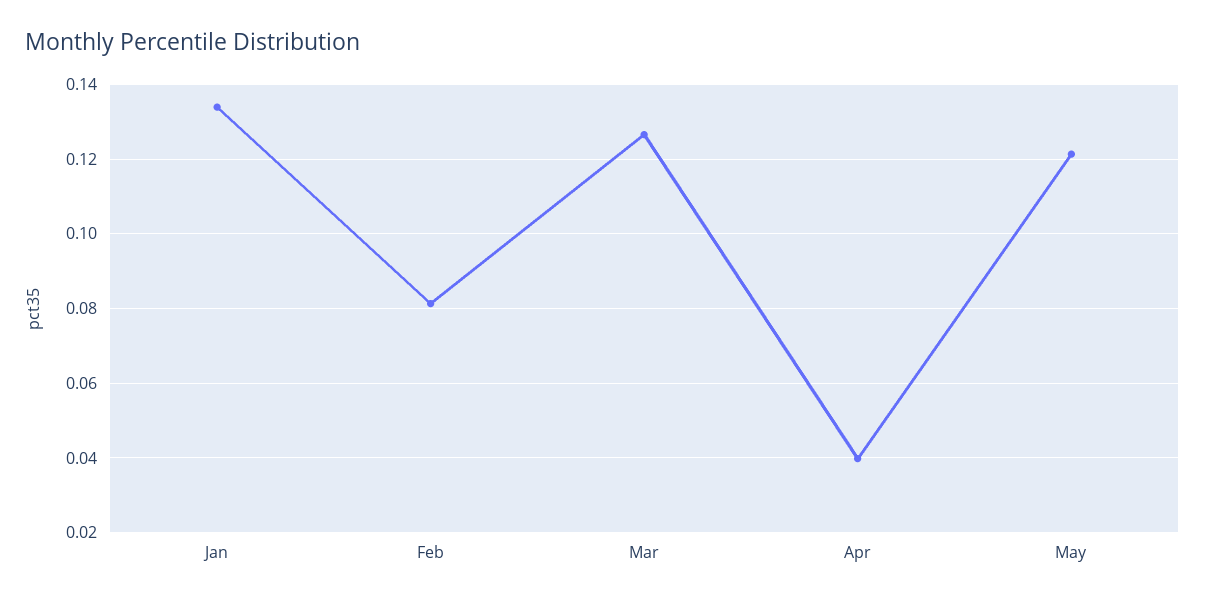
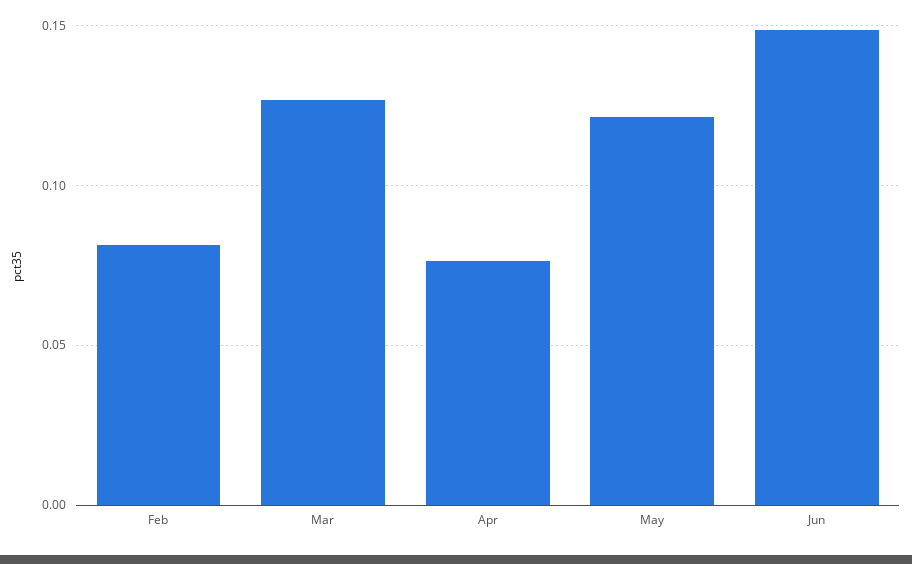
Jan: 0.134 -> none
Apr: 0.04 -> 0.075
Jun: none -> 0.15

